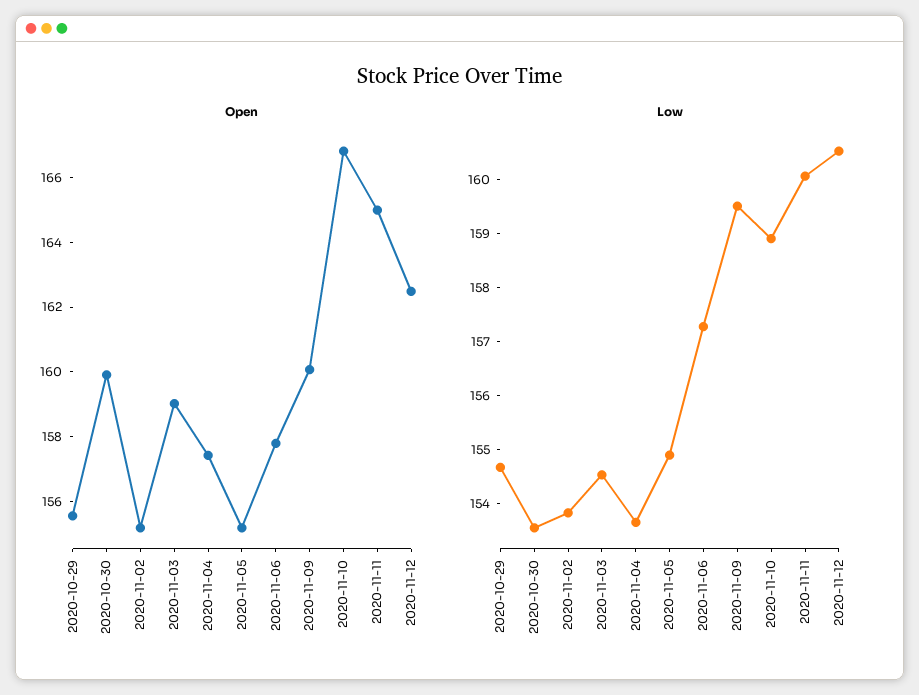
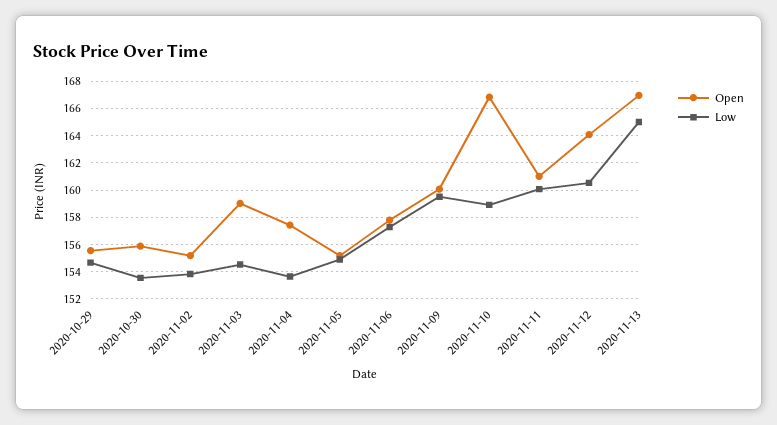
Open, 2020-10-30: 160 -> 156
Open, 2020-11-11: 165 -> 161
Open, 2020-11-12: 162.5 -> 164
Open, 2020-11-13: none -> 167
Low, 2020-11-13: none -> 165

